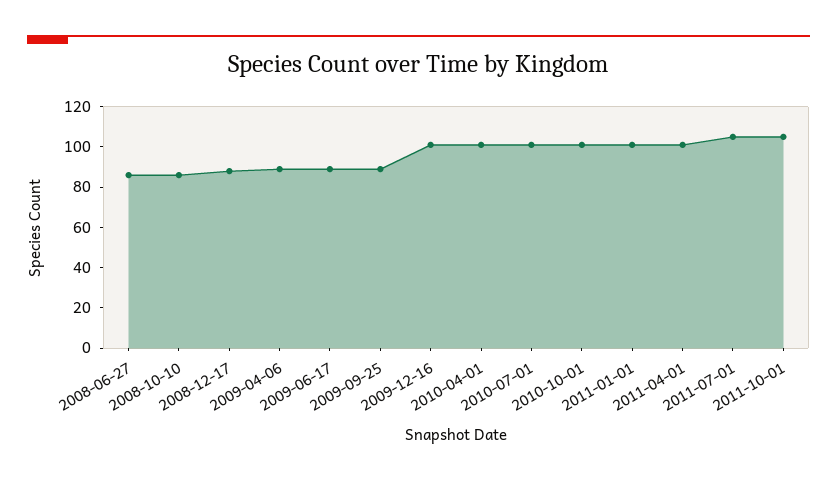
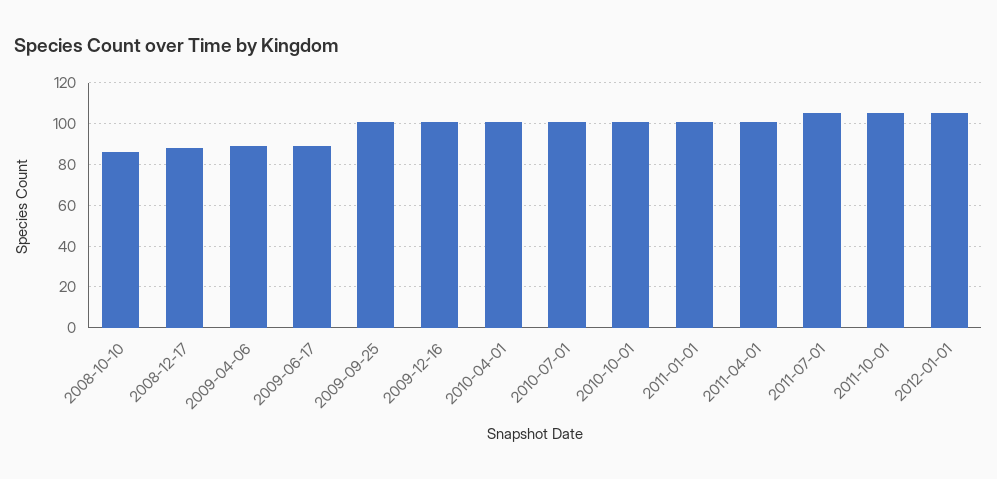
2008-06-27: 85 -> none
2009-09-25: 90 -> 100
2012-01-01: none -> 105

